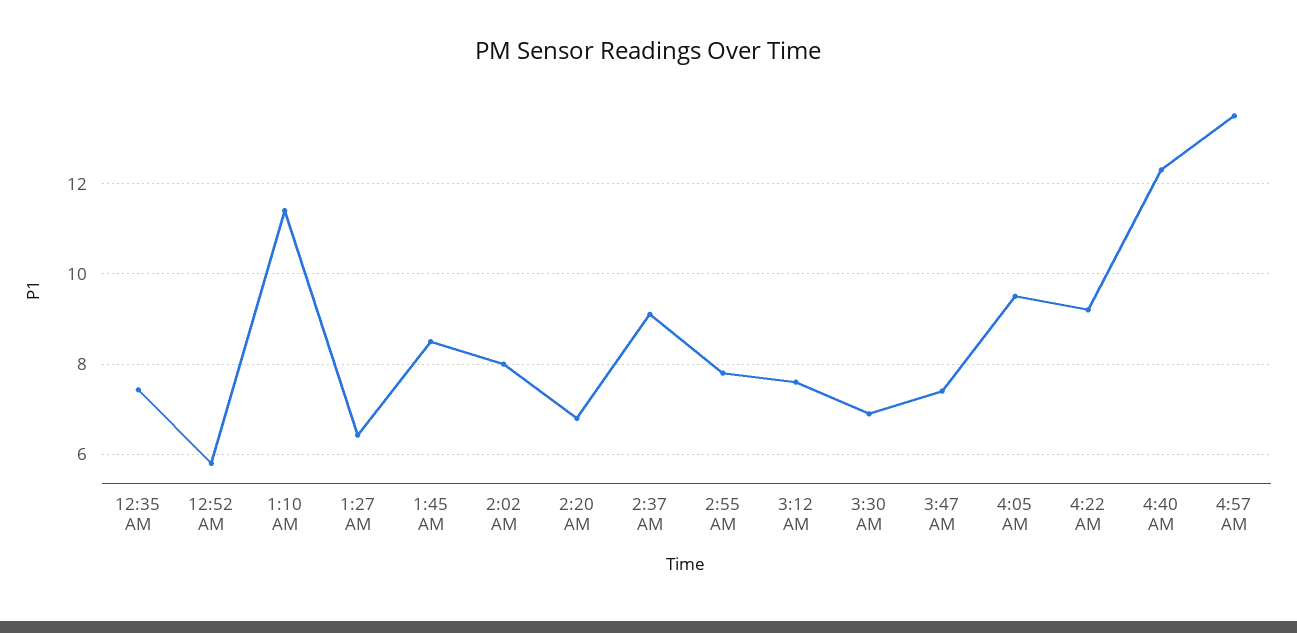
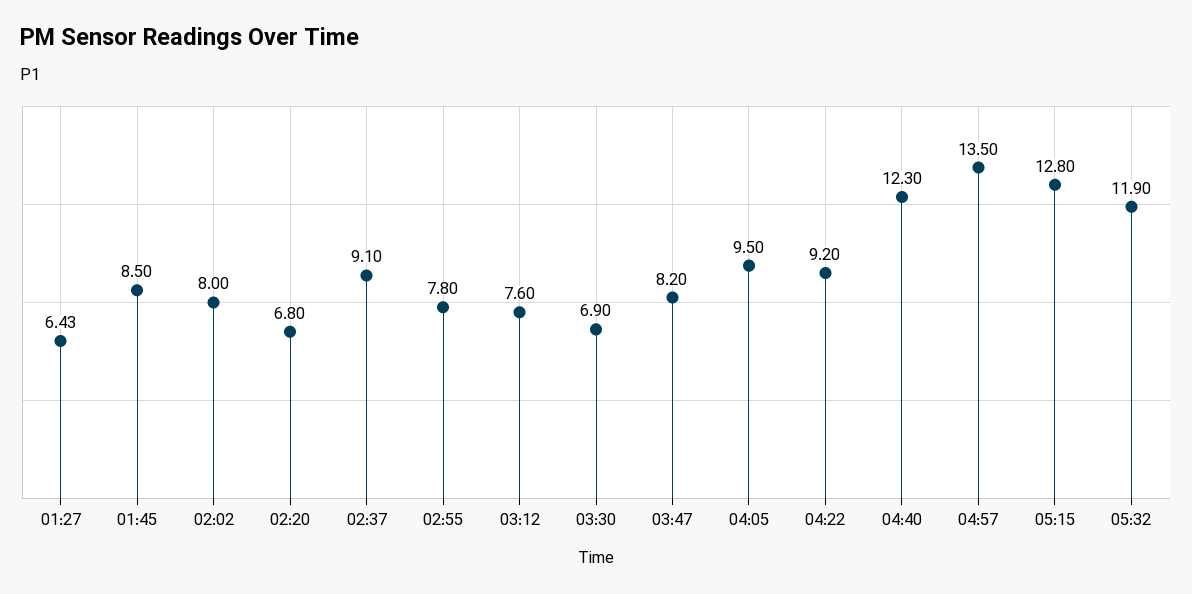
12:35 AM: 7.4 -> none
12:52 AM: 5.8 -> none
1:10 AM: 11.4 -> none
3:47 AM: 7.4 -> 8.2
05:15: none -> 12.8
05:32: none -> 11.9

